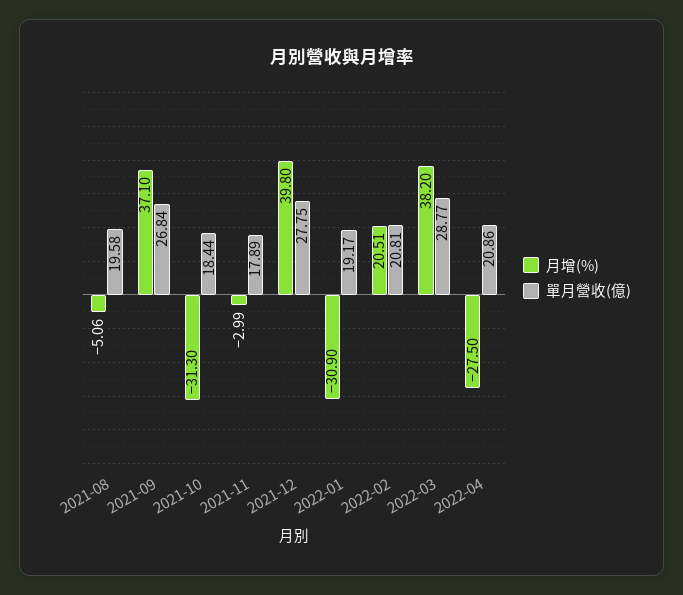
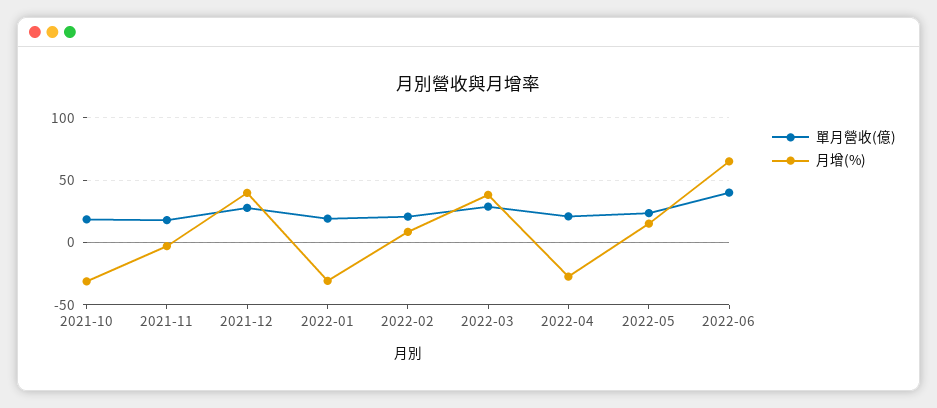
月增(%), 2021-08: -5.06 -> none
單月營收(億), 2021-08: 19.58 -> none
月增(%), 2021-09: 37.1 -> none
單月營收(億), 2021-09: 26.84 -> none
月增(%), 2022-02: 20.51 -> 10
單月營收(億), 2022-05: none -> 25
月增(%), 2022-05: none -> 15
單月營收(億), 2022-06: none -> 40
月增(%), 2022-06: none -> 65

